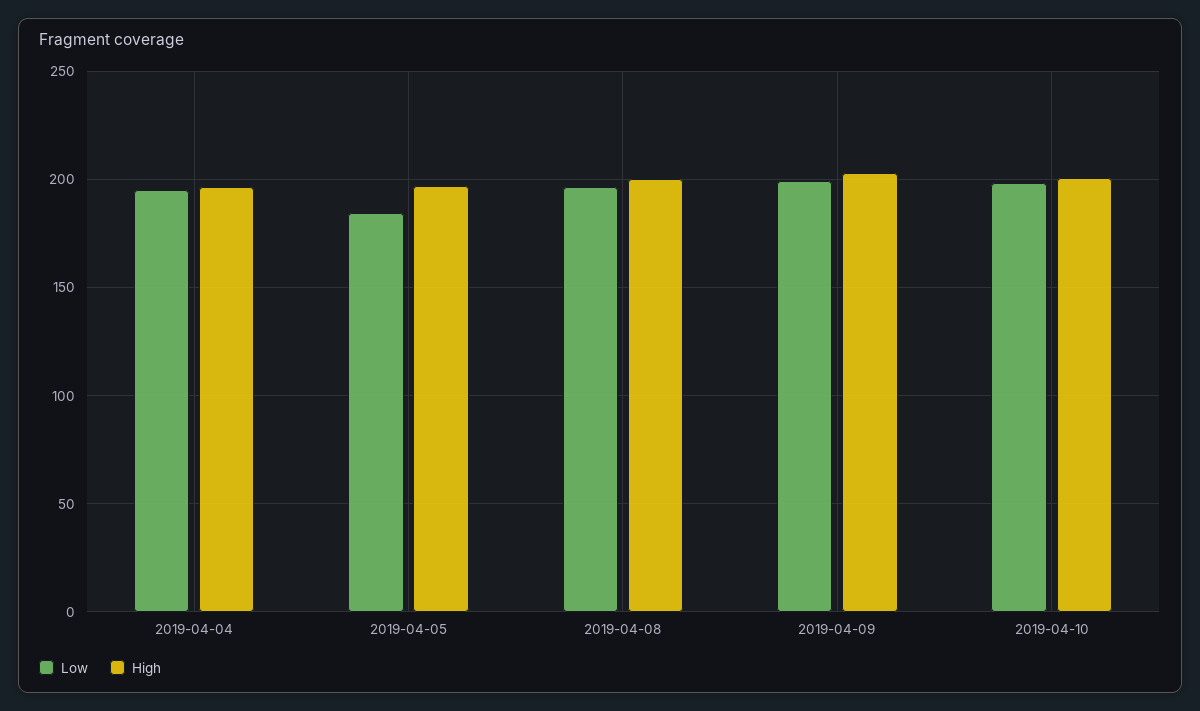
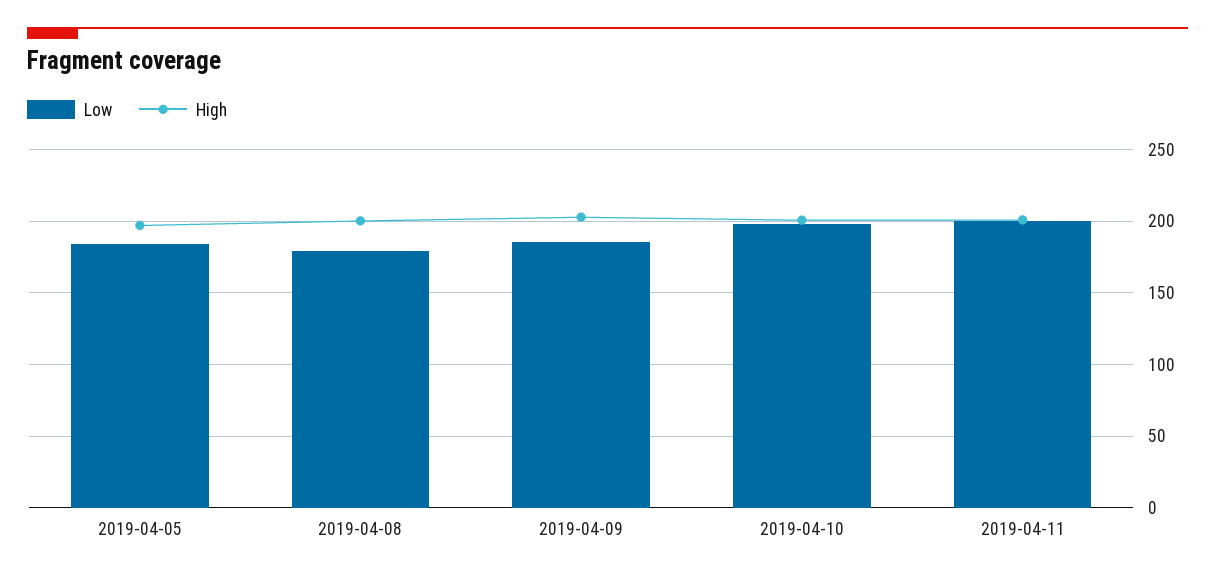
Low, 2019-04-04: 195 -> none
High, 2019-04-04: 195 -> none
Low, 2019-04-08: 195 -> 180
Low, 2019-04-09: 200 -> 185
Low, 2019-04-11: none -> 200
High, 2019-04-11: none -> 200

